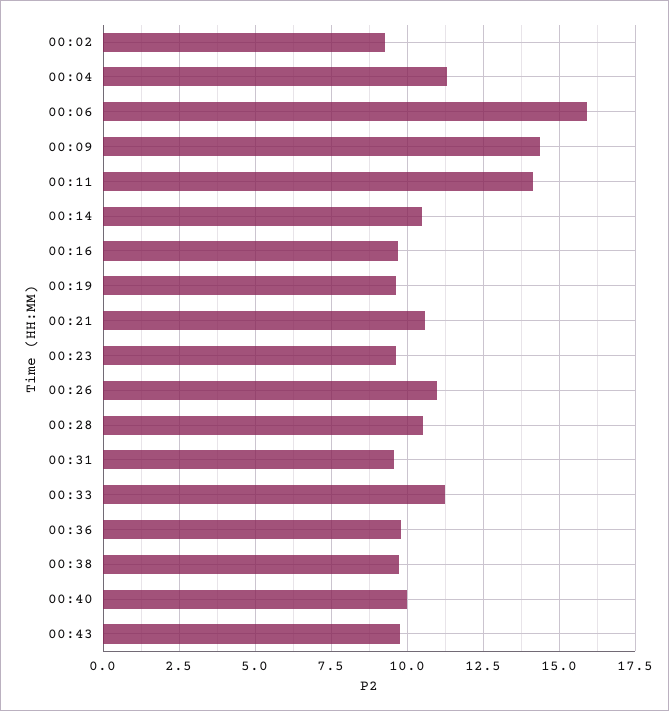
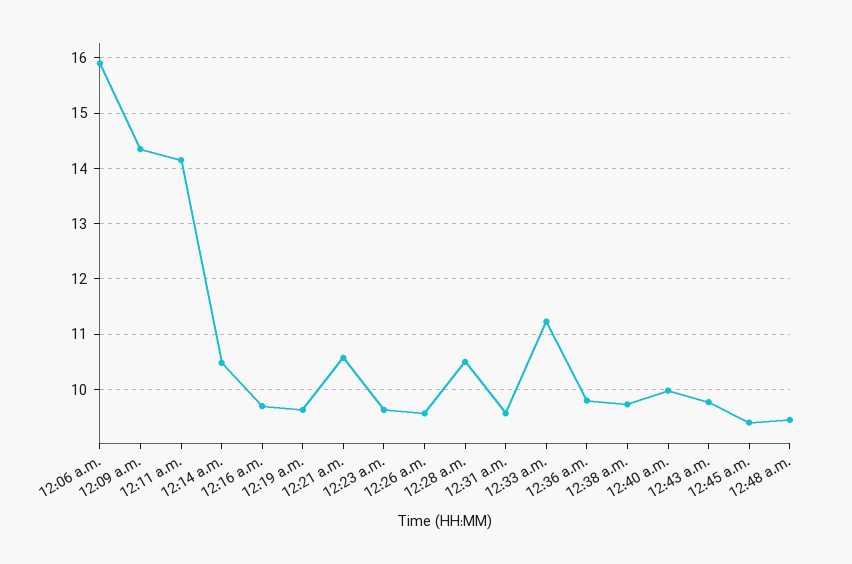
00:02: 9.25 -> none
00:04: 11.25 -> none
00:26: 11 -> 9.6
12:45 a.m.: none -> 9.4
12:48 a.m.: none -> 9.4

